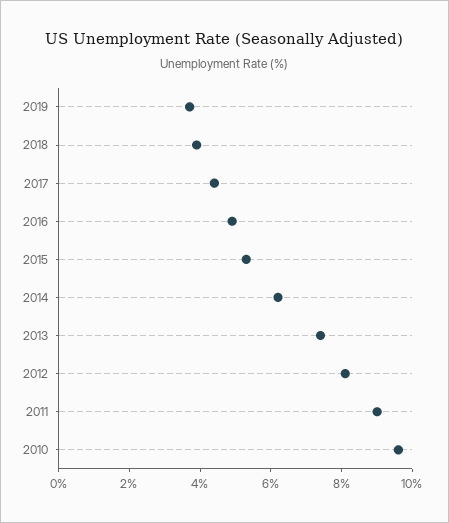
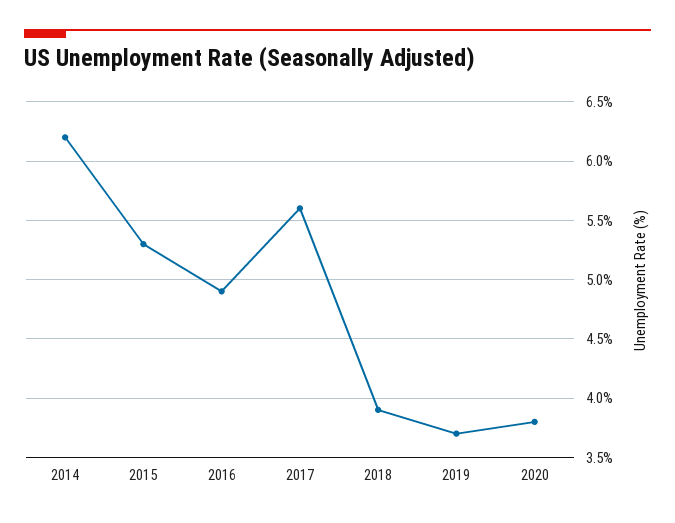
2017: 4.5 -> 5.6
2013: 7.5 -> none
2012: 8 -> none
2011: 9 -> none
2010: 9.5 -> none
2020: none -> 3.8

